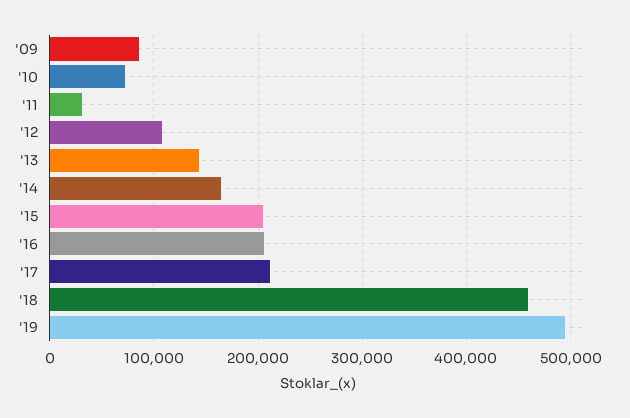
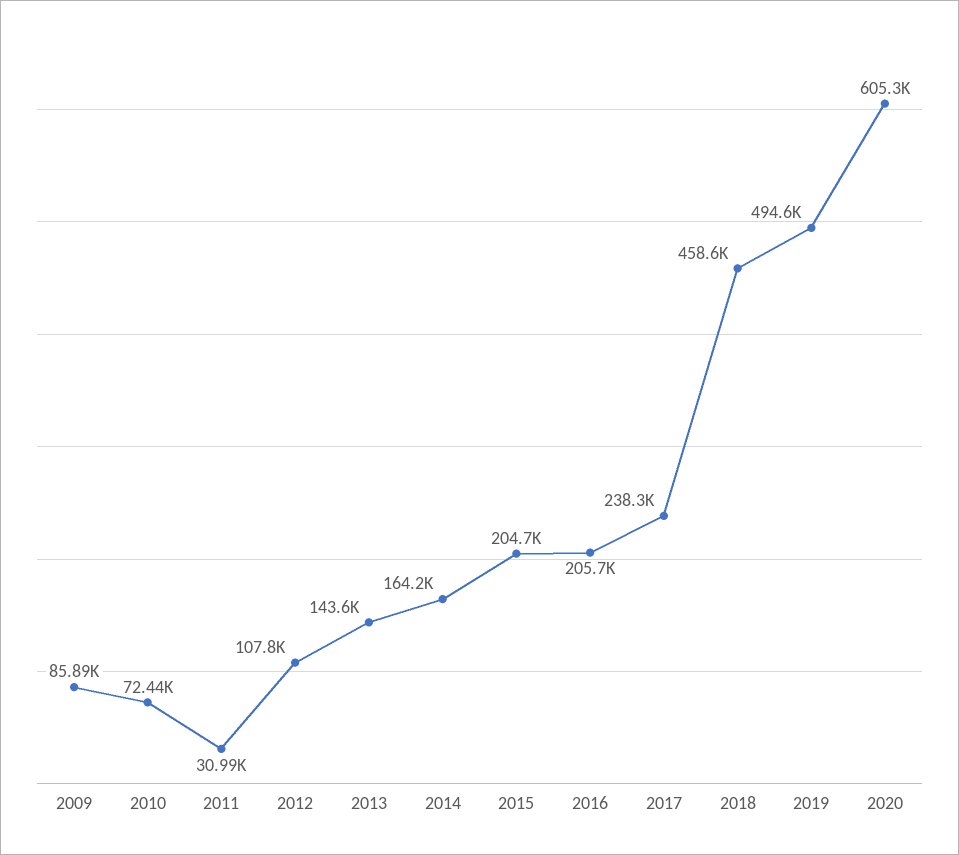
'17: 210000 -> 238300
2020: none -> 605300

